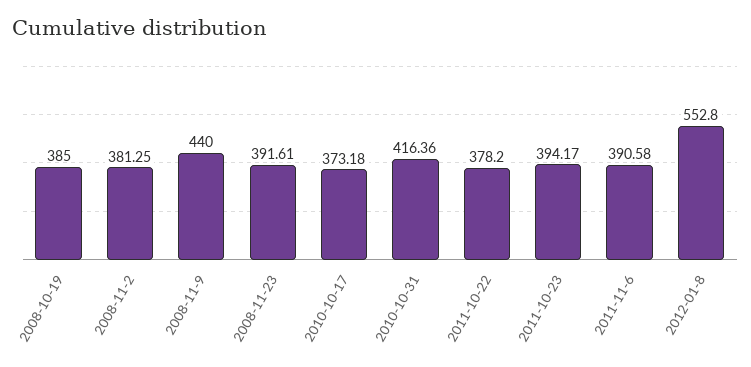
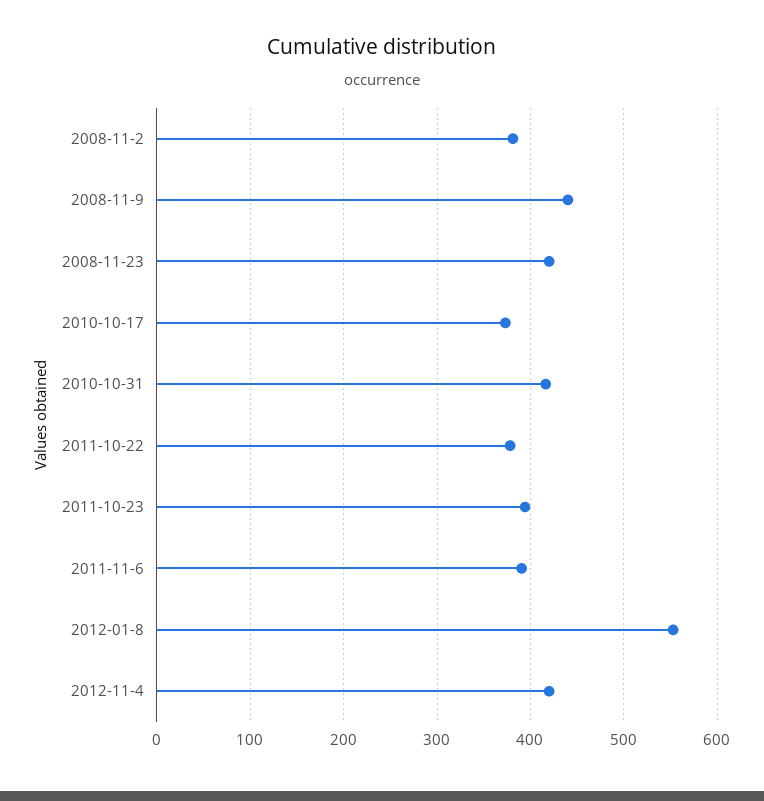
2008-10-19: 385 -> none
2008-11-23: 391.61 -> 420
2012-11-4: none -> 420

